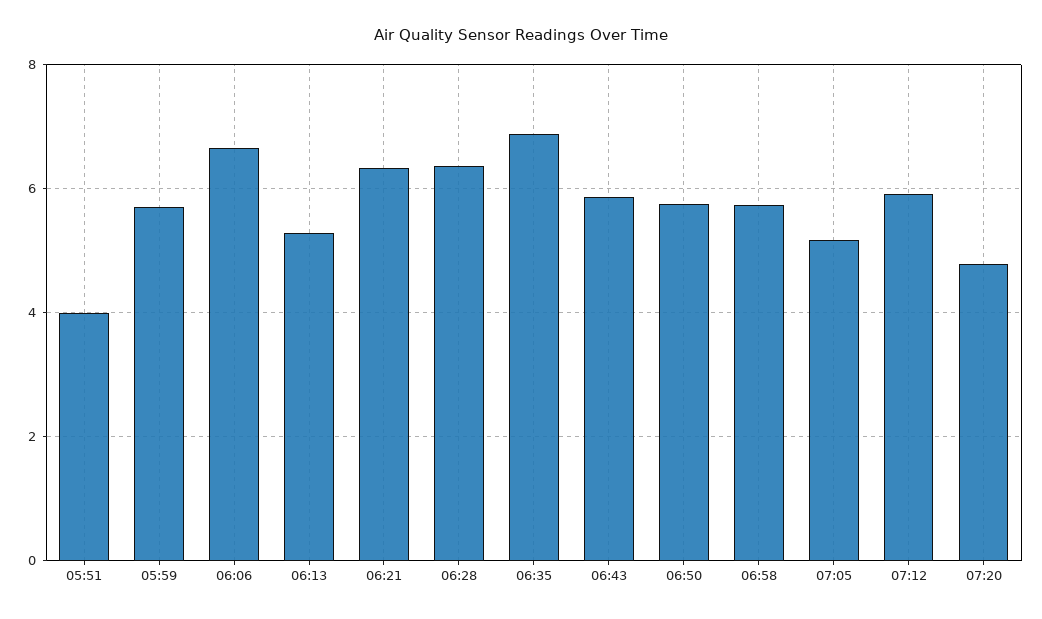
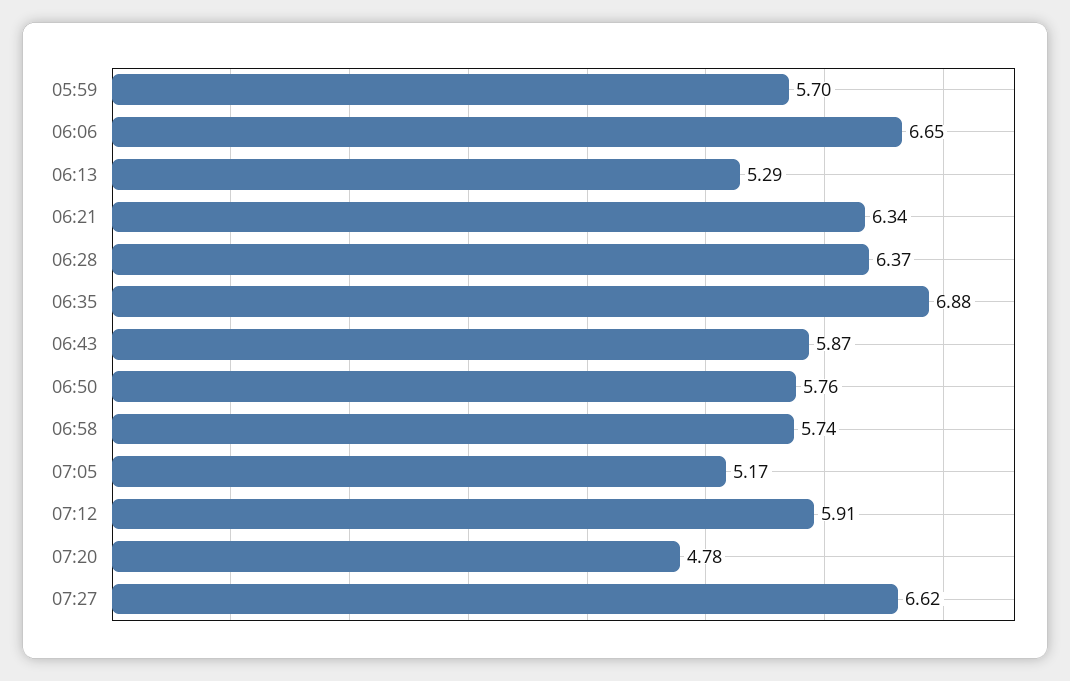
05:51: 4 -> none
07:27: none -> 6.62

